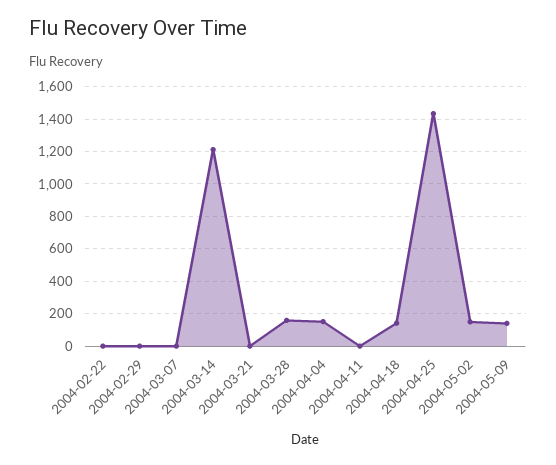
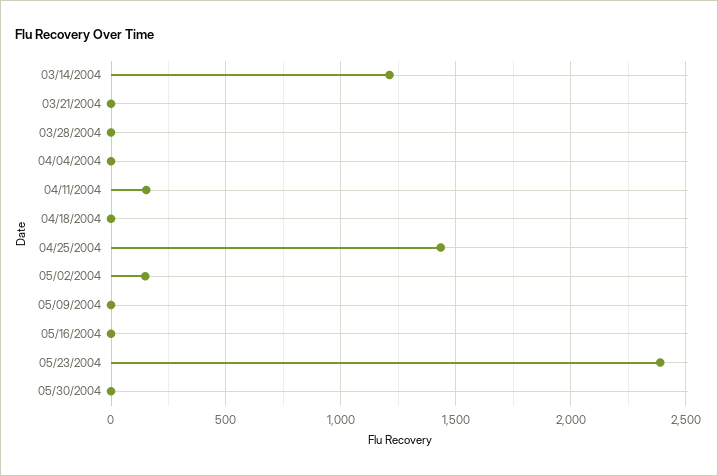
2004-02-22: 0 -> none
2004-02-29: 0 -> none
2004-03-07: 0 -> none
2004-03-28: 150 -> 0
2004-04-04: 150 -> 0
2004-04-11: 0 -> 150
2004-04-18: 150 -> 0
2004-05-09: 150 -> 0
05/16/2004: none -> 0
05/23/2004: none -> 2400
05/30/2004: none -> 0

